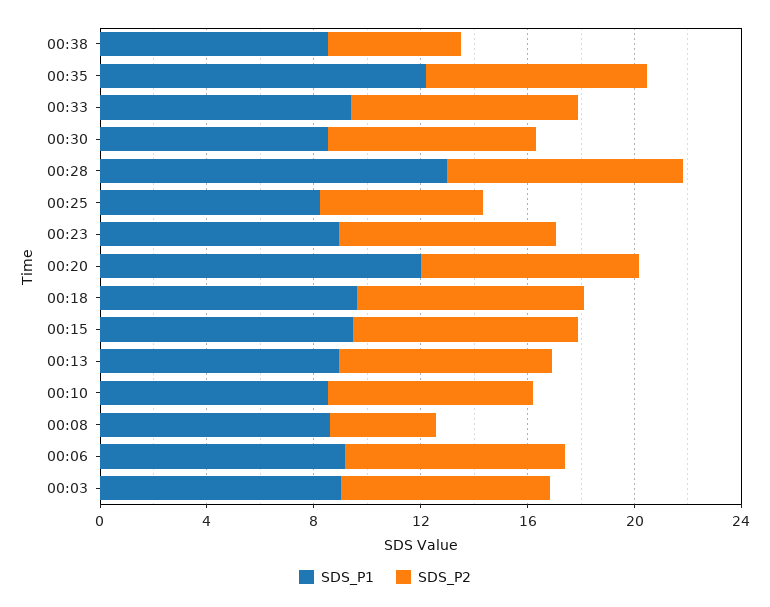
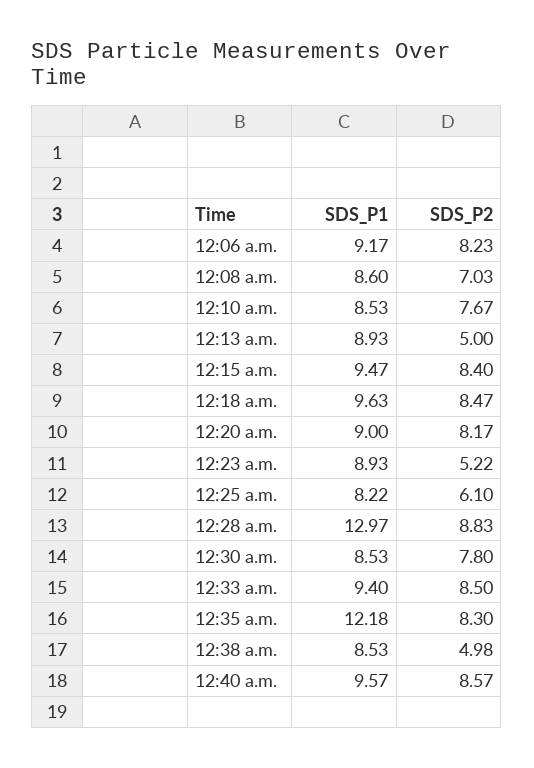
SDS_P2, 00:23: 8 -> 5.22
SDS_P1, 00:20: 12 -> 9
SDS_P2, 00:13: 8 -> 5
SDS_P2, 00:08: 4 -> 7.03
SDS_P1, 00:03: 9 -> none
SDS_P2, 00:03: 8 -> none
SDS_P1, 12:40 a.m.: none -> 9.57
SDS_P2, 12:40 a.m.: none -> 8.57

